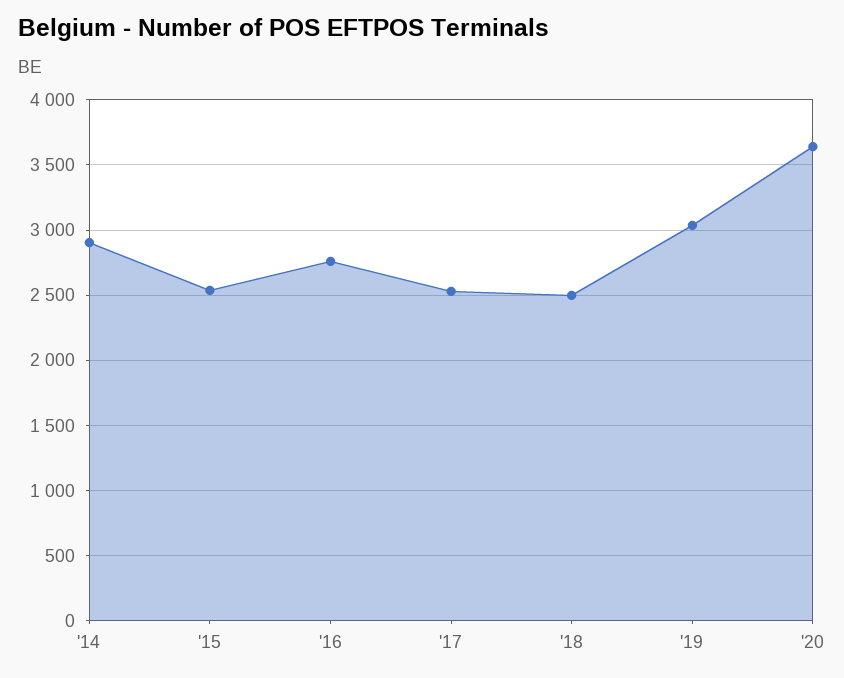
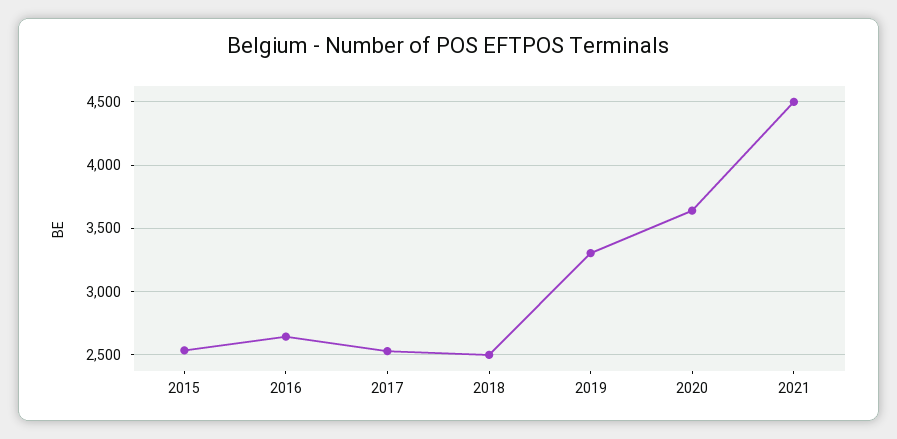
'14: 2900 -> none
'16: 2750 -> 2650
'19: 3050 -> 3300
2021: none -> 4500

